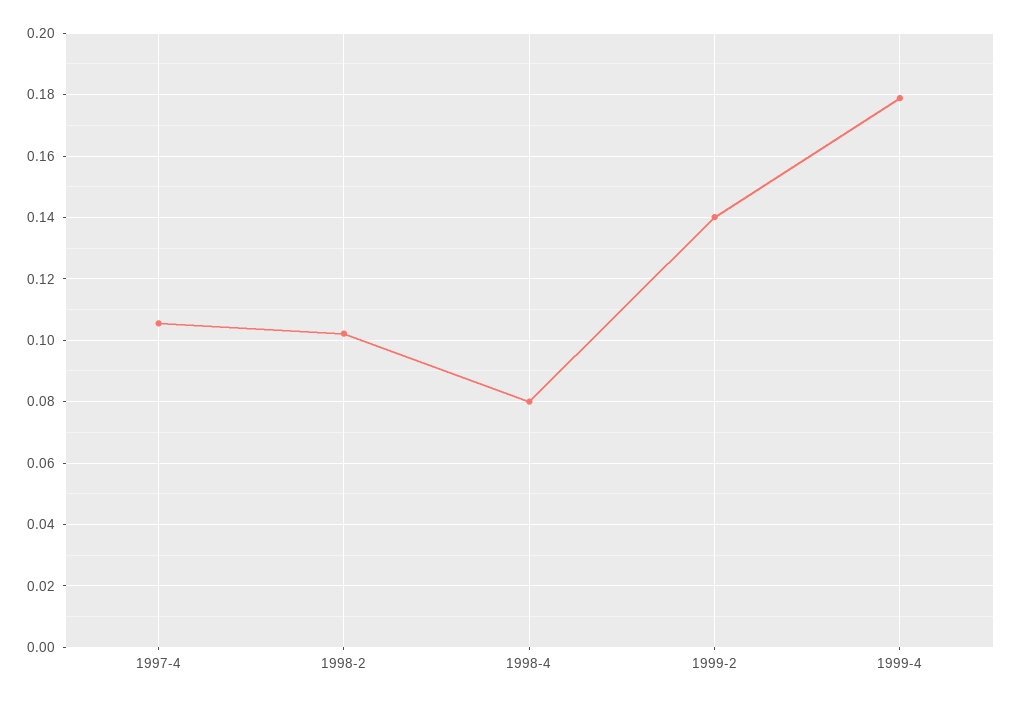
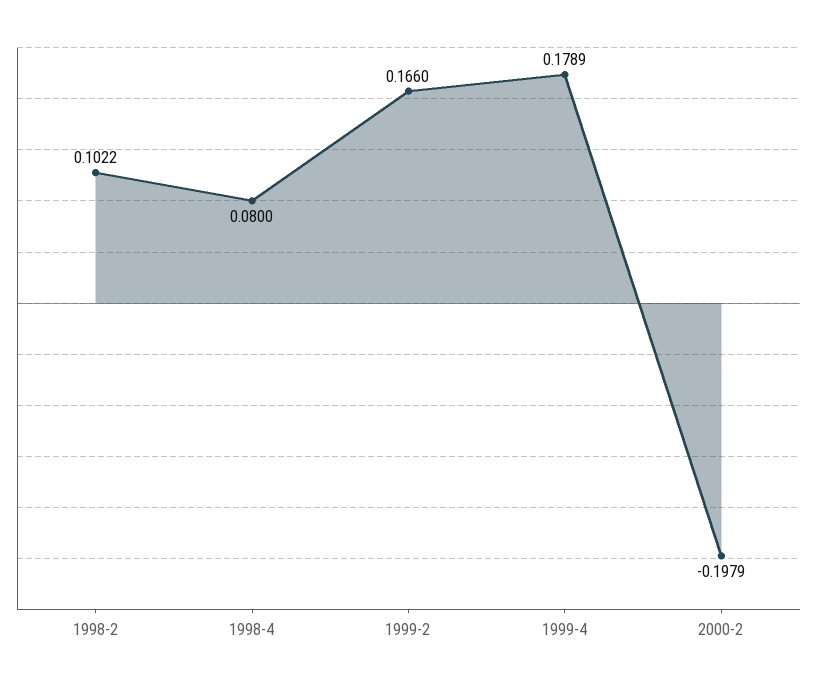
1997-4: 0.106 -> none
1999-2: 0.14 -> 0.166
2000-2: none -> -0.1979

